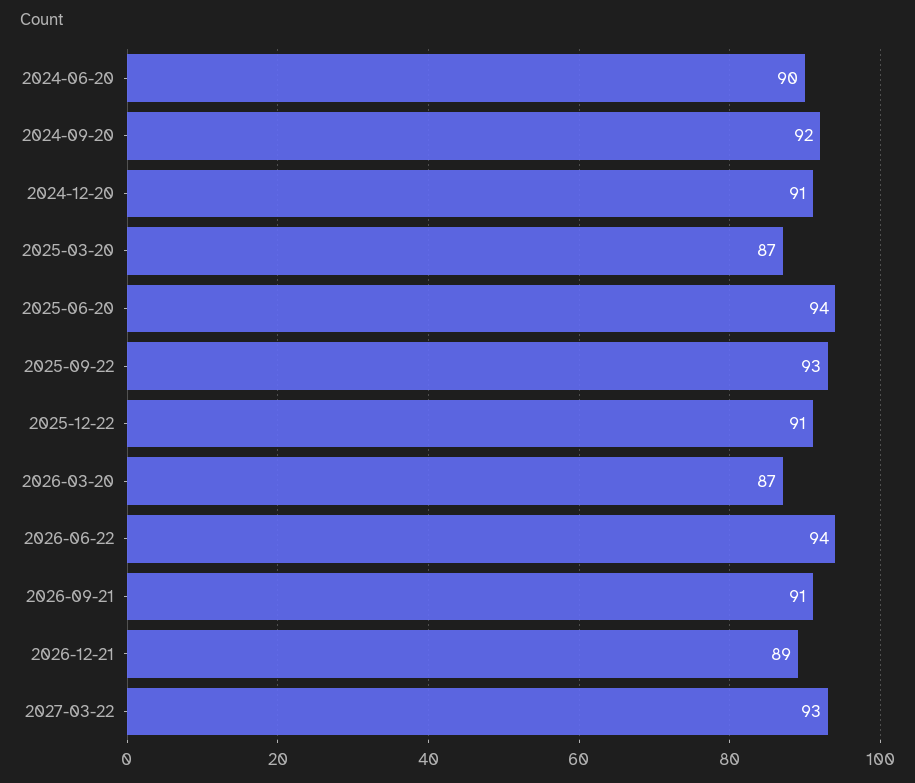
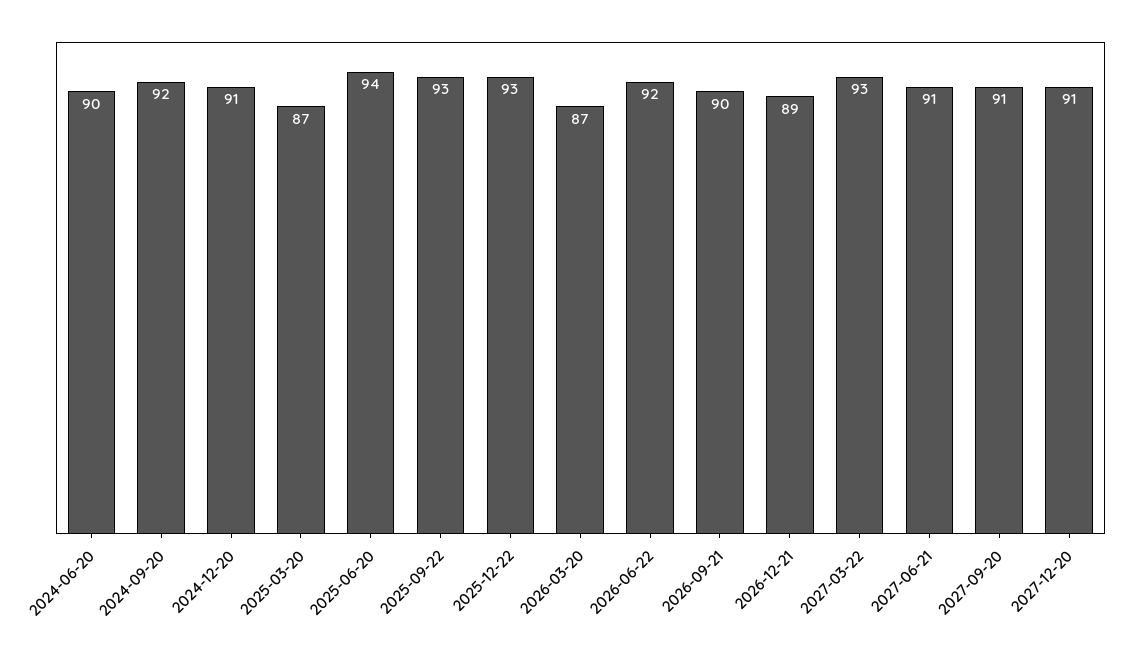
2025-12-22: 91 -> 93
2026-06-22: 94 -> 92
2026-09-21: 91 -> 90
2027-06-21: none -> 91
2027-09-20: none -> 91
2027-12-20: none -> 91

